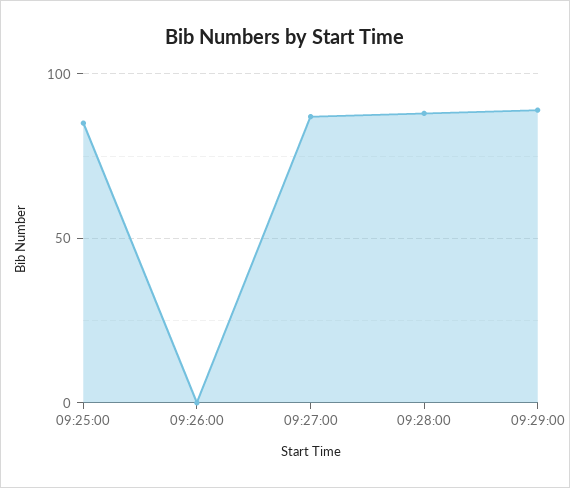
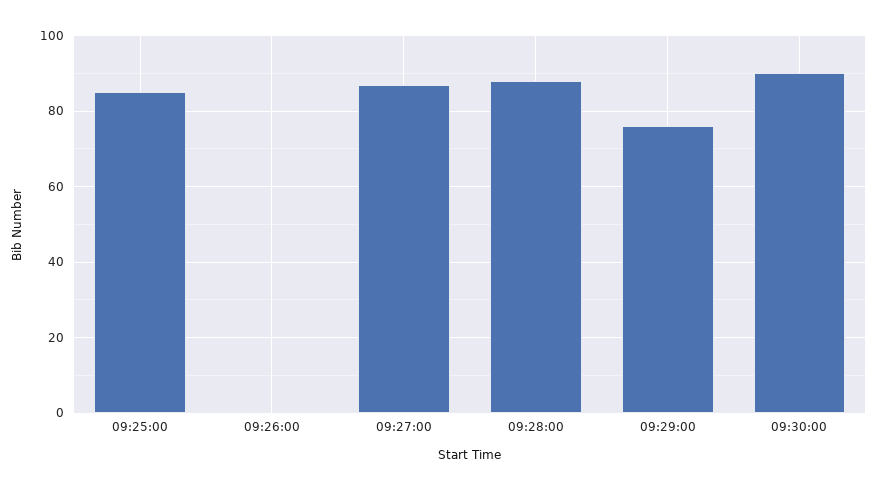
09:29:00: 90 -> 75
09:30:00: none -> 90

